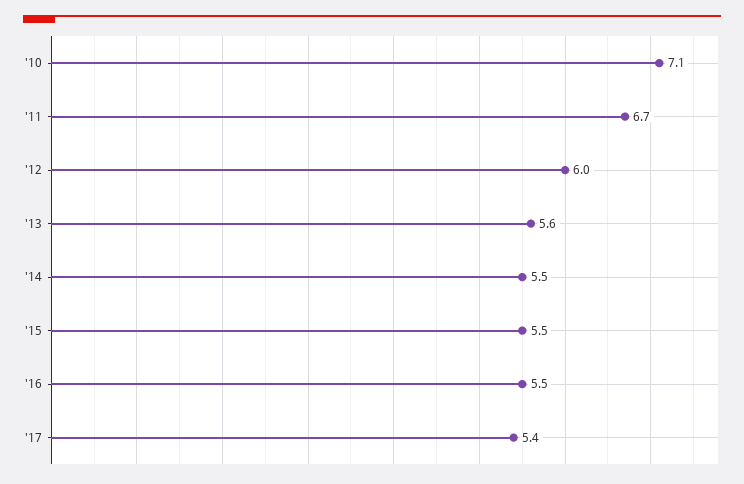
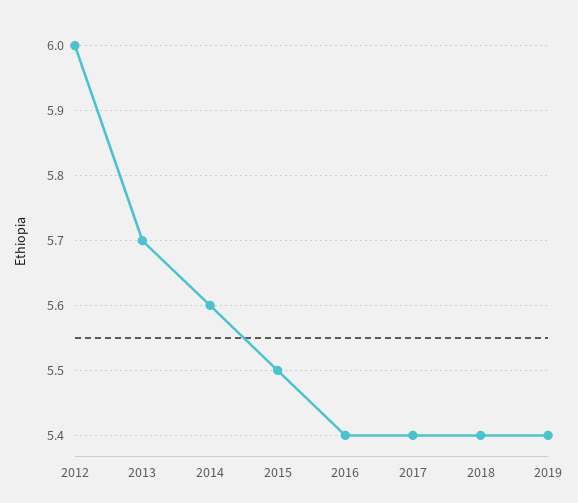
'10: 7.1 -> none
'11: 6.7 -> none
'13: 5.6 -> 5.7
'14: 5.5 -> 5.6
'16: 5.5 -> 5.4
2018: none -> 5.4
2019: none -> 5.4

